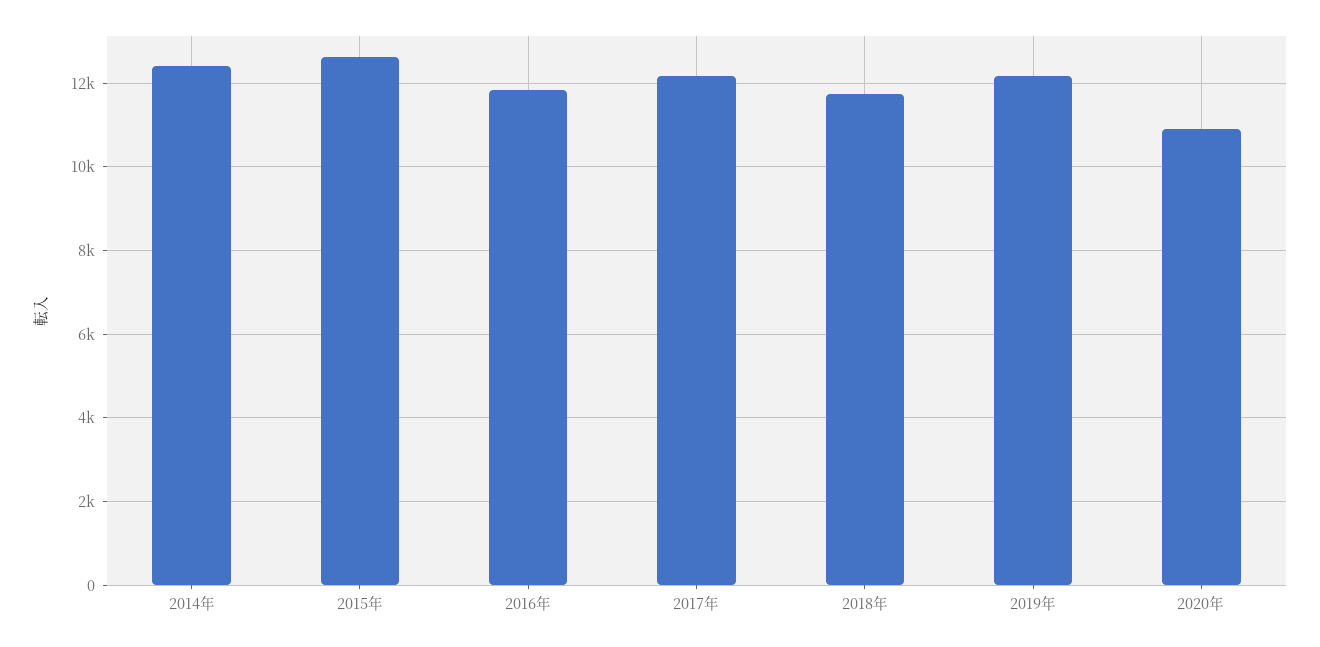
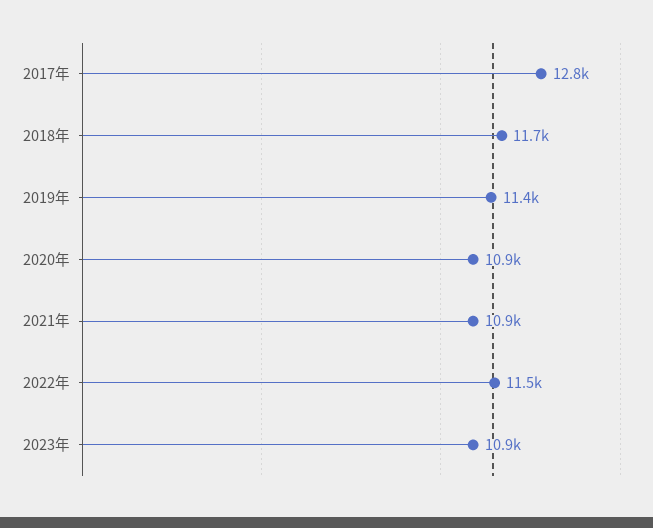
2014年: 12400 -> none
2015年: 12600 -> none
2016年: 11800 -> none
2017年: 12200 -> 12800
2019年: 12200 -> 11400
2021年: none -> 10900
2022年: none -> 11500
2023年: none -> 10900

